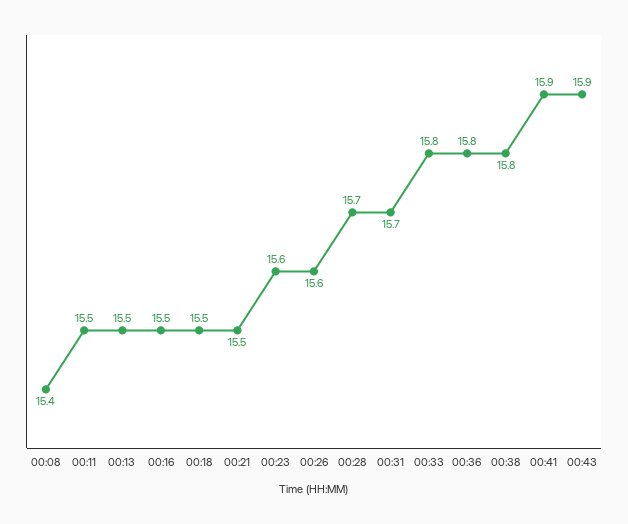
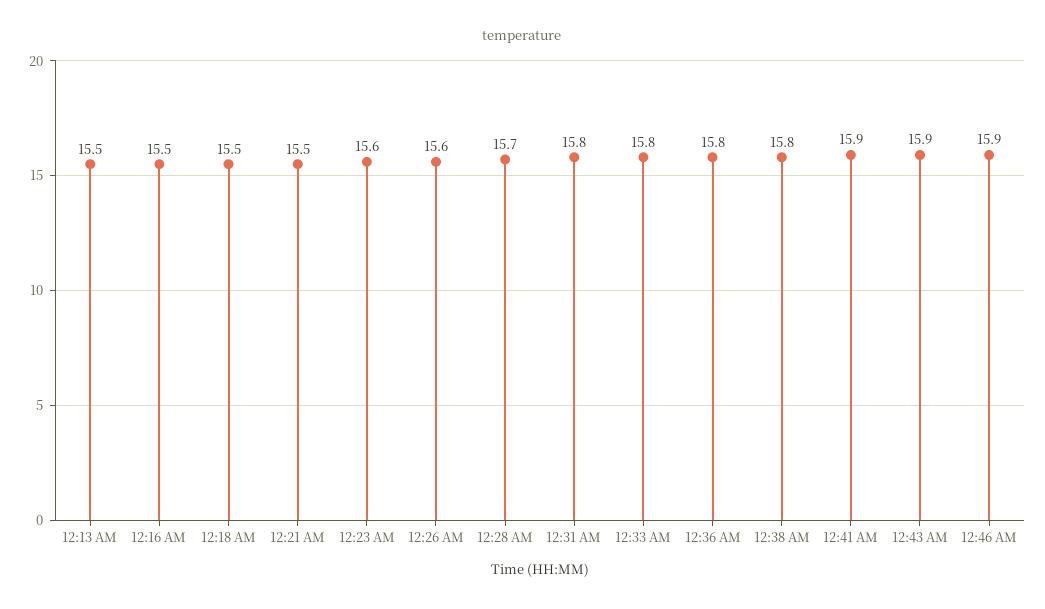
00:08: 15.4 -> none
00:11: 15.5 -> none
00:31: 15.7 -> 15.8
12:46 AM: none -> 15.9

